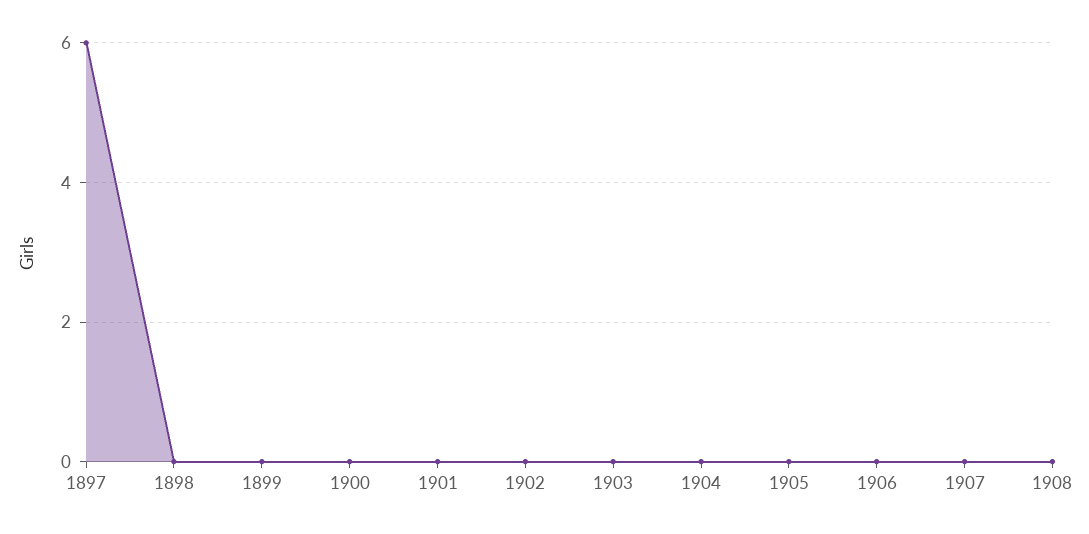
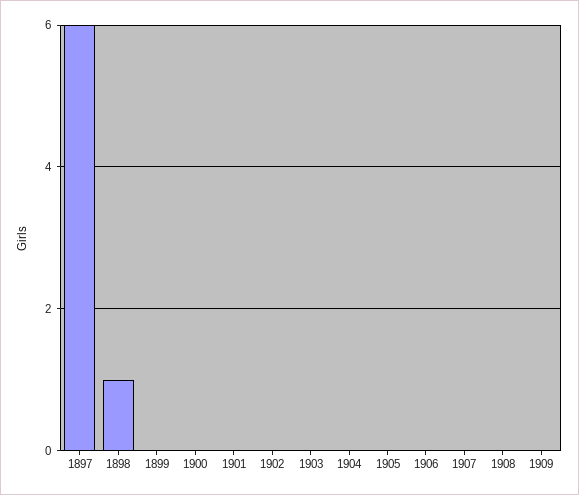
1898: 0 -> 1
1909: none -> 0

